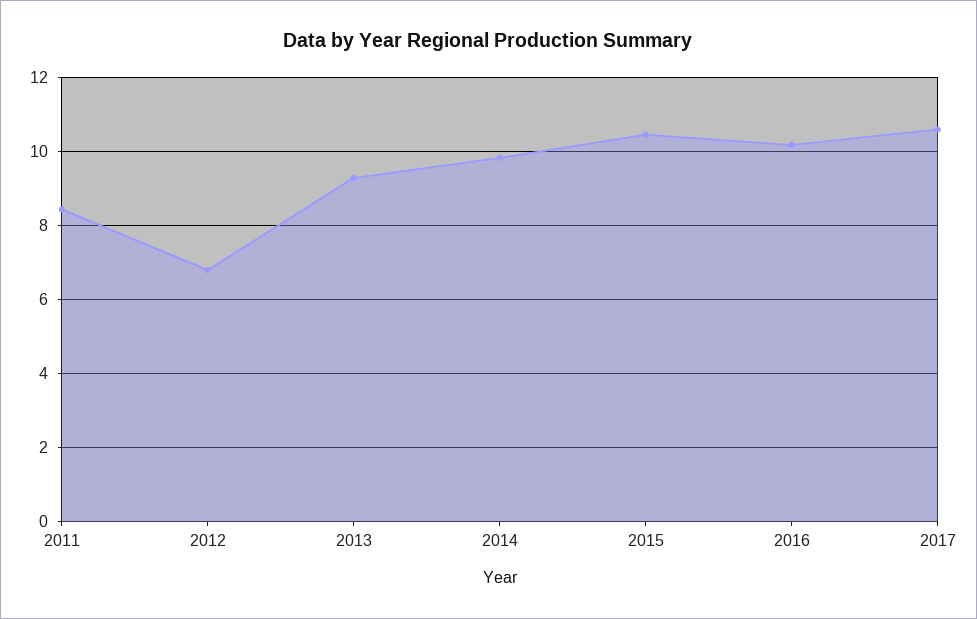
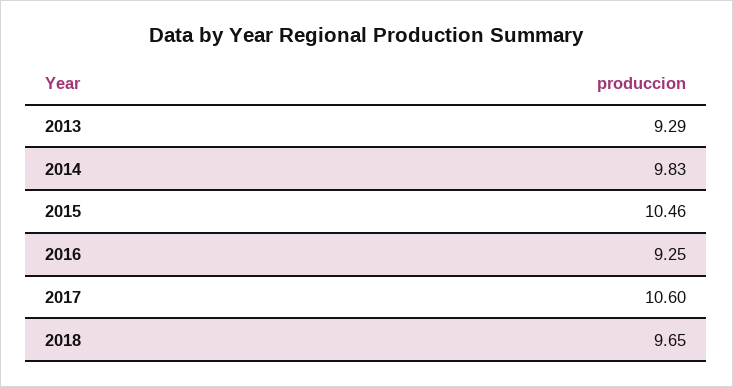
2011: 8.4 -> none
2012: 6.8 -> none
2016: 10.2 -> 9.25
2018: none -> 9.65

